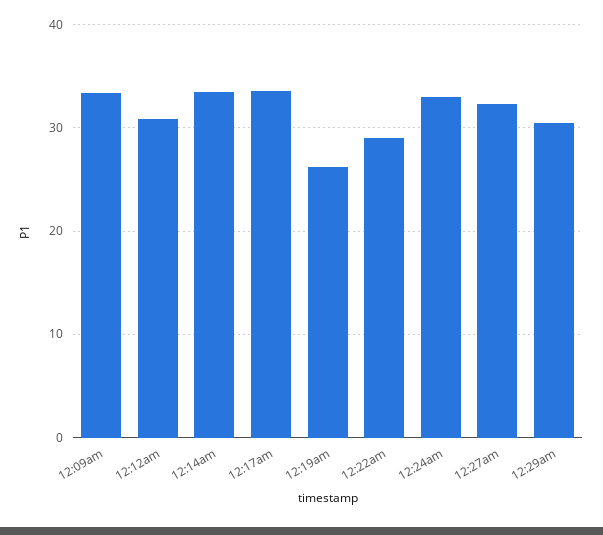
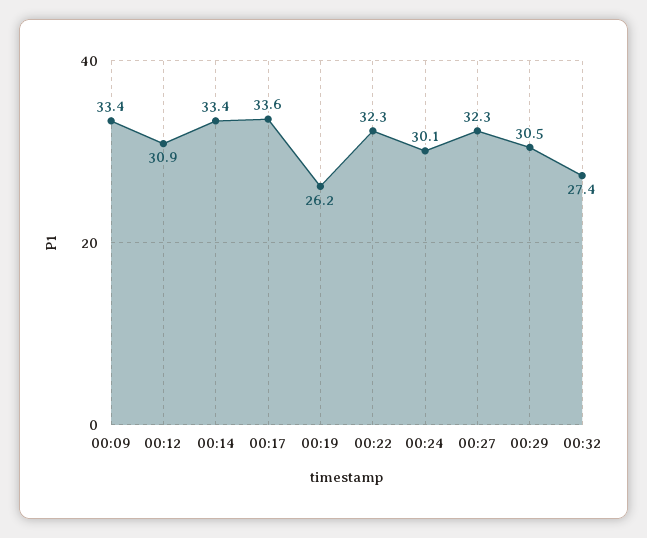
12:22am: 29 -> 32.3
12:24am: 33 -> 30.1
00:32: none -> 27.4

